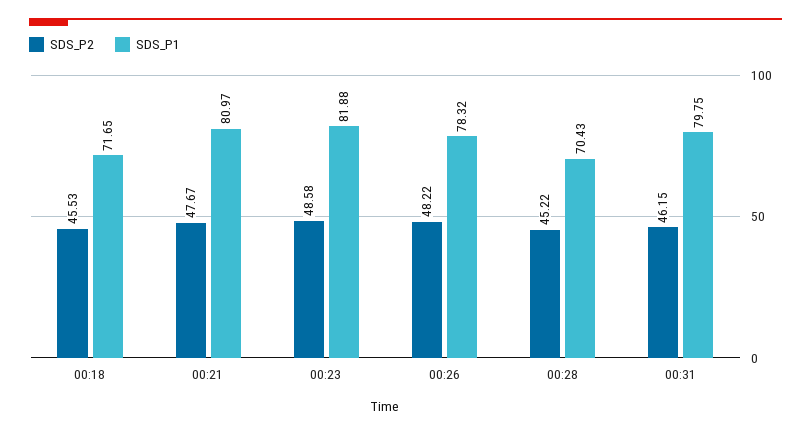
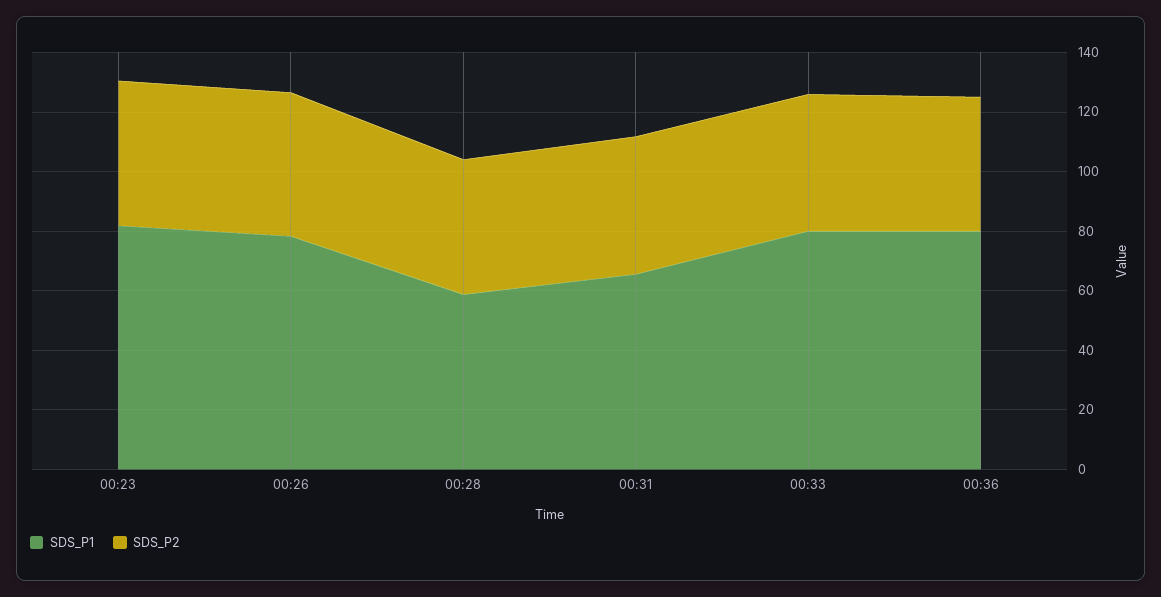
SDS_P2, 00:18: 45.53 -> none
SDS_P1, 00:18: 71.65 -> none
SDS_P2, 00:21: 47.67 -> none
SDS_P1, 00:21: 80.97 -> none
SDS_P1, 00:28: 70.43 -> 60
SDS_P1, 00:31: 79.75 -> 65
SDS_P1, 00:33: none -> 80
SDS_P2, 00:33: none -> 45
SDS_P1, 00:36: none -> 80
SDS_P2, 00:36: none -> 45

